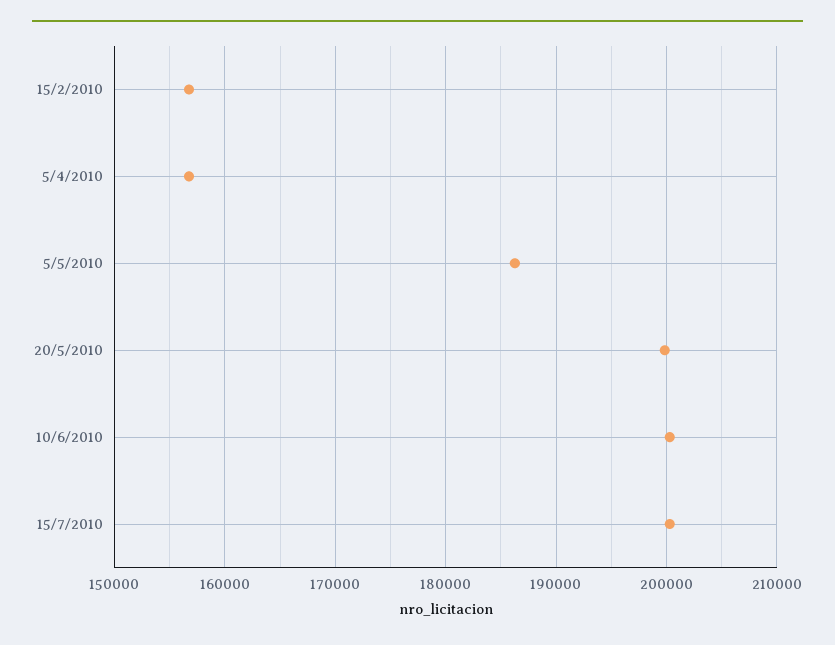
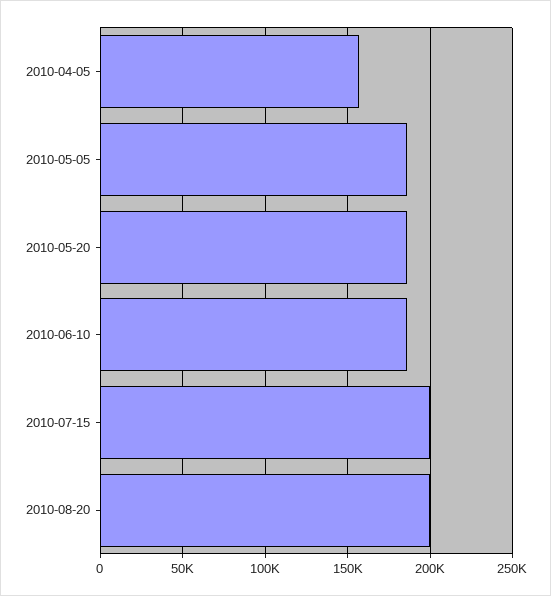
15/2/2010: 157000 -> none
20/5/2010: 200000 -> 185000
10/6/2010: 200000 -> 185000
2010-08-20: none -> 200000

